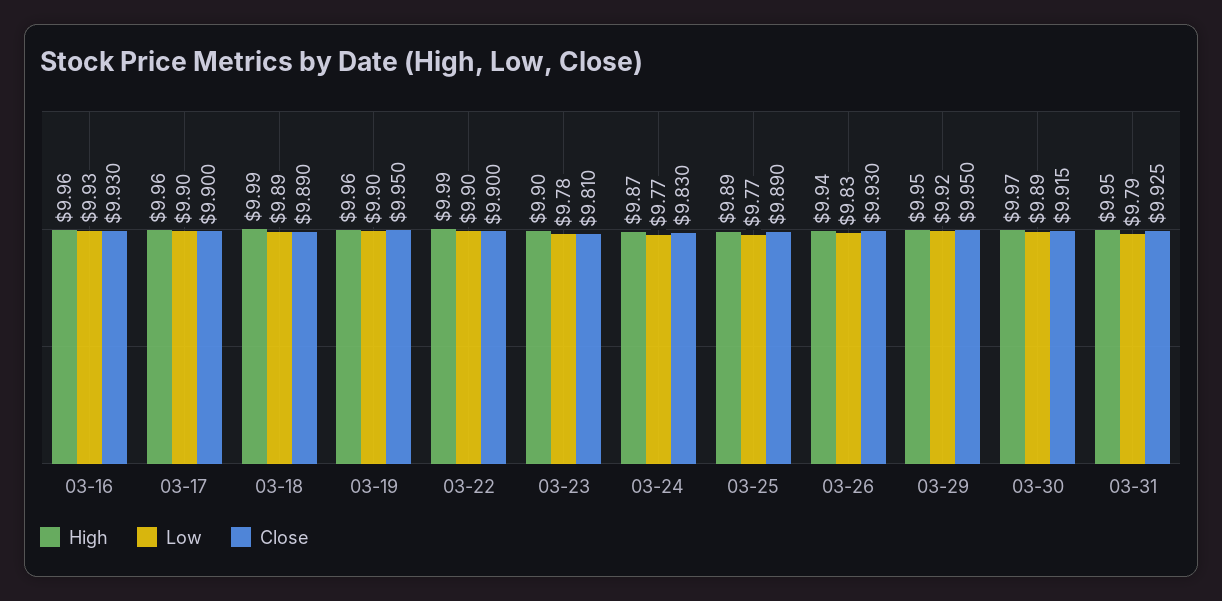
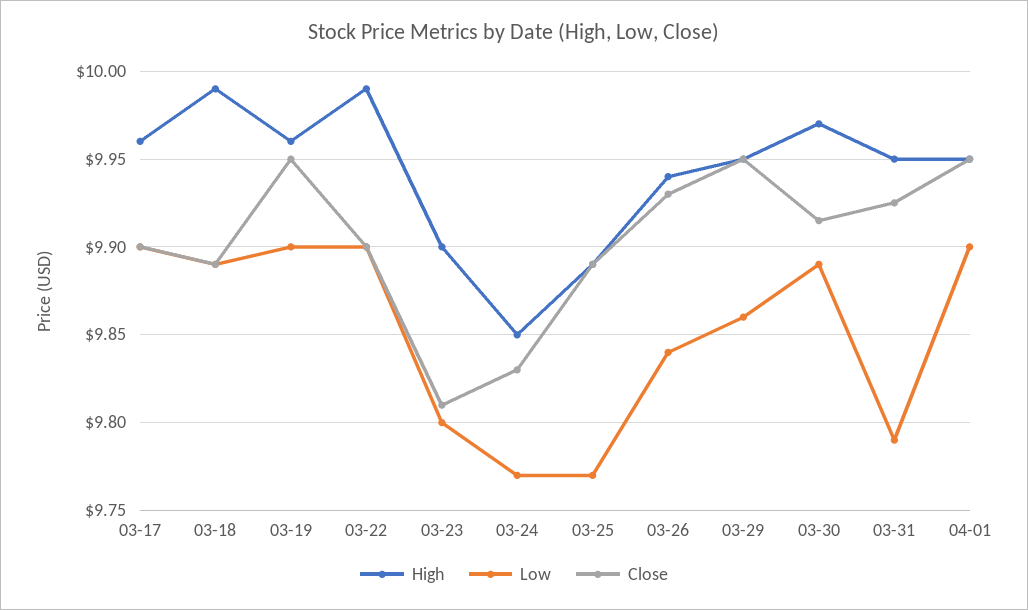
High, 03-16: 9.96 -> none
Low, 03-16: 9.93 -> none
Close, 03-16: 9.93 -> none
Low, 03-23: 9.78 -> 9.8
High, 03-24: 9.87 -> 9.85
Low, 03-26: 9.83 -> 9.84
Low, 03-29: 9.92 -> 9.86
High, 04-01: none -> 9.95
Low, 04-01: none -> 9.9
Close, 04-01: none -> 9.95

